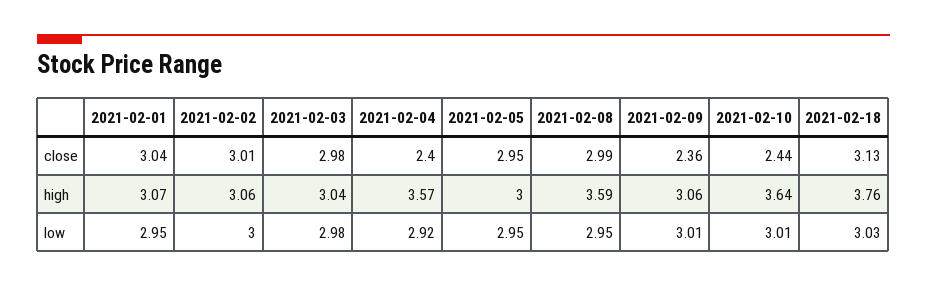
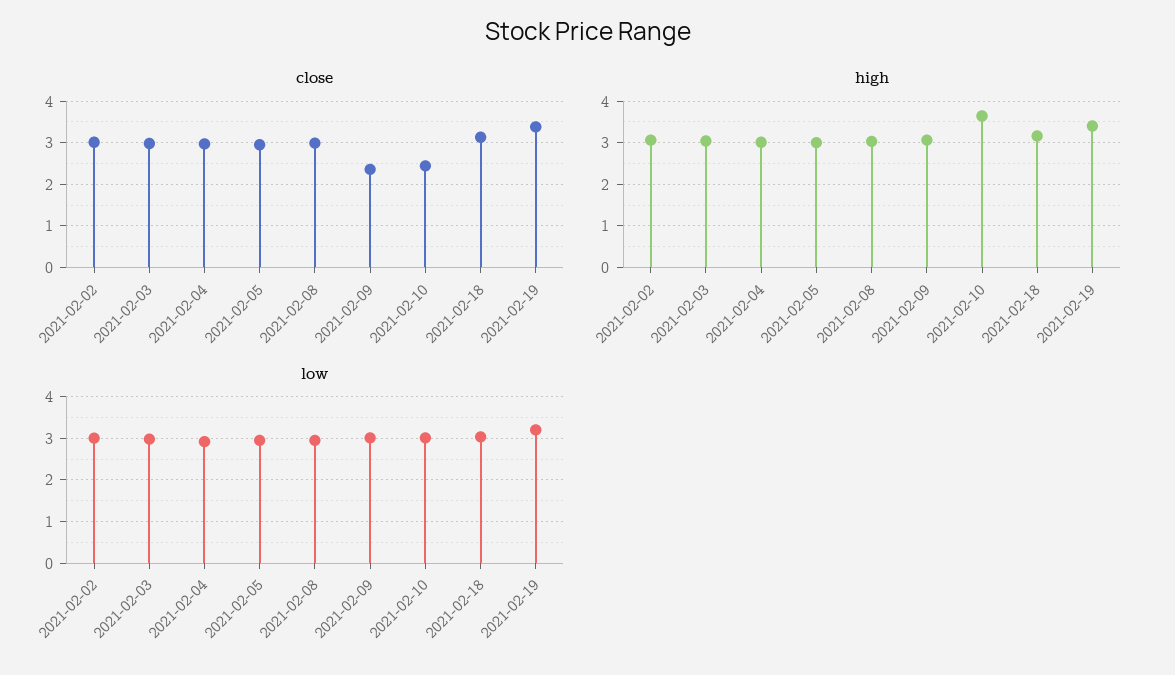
close, 2021-02-01: 3.04 -> none
close, 2021-02-04: 2.4 -> 3
high, 2021-02-01: 3.07 -> none
high, 2021-02-04: 3.57 -> 3
high, 2021-02-08: 3.59 -> 3
high, 2021-02-18: 3.76 -> 3.2
low, 2021-02-01: 2.95 -> none
close, 2021-02-19: none -> 3.4
high, 2021-02-19: none -> 3.4
low, 2021-02-19: none -> 3.2

